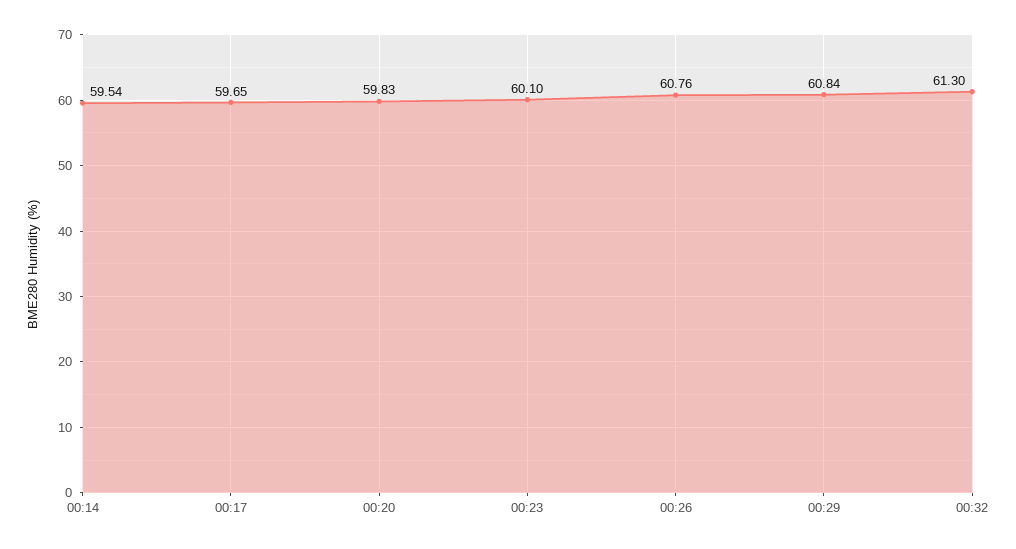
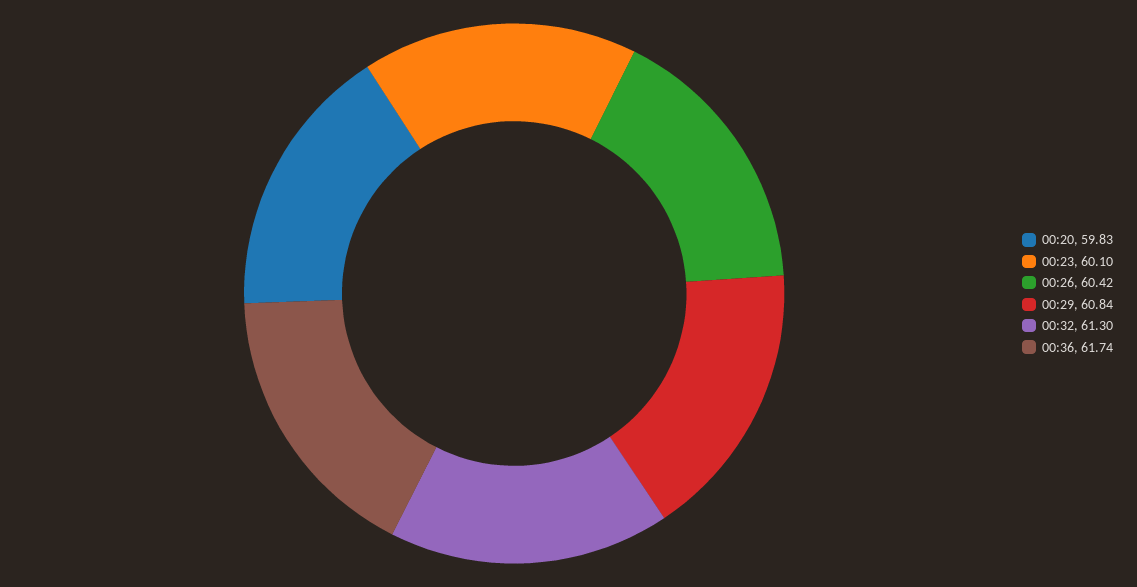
00:14: 59.54 -> none
00:17: 59.65 -> none
00:26: 60.76 -> 60.42
00:36: none -> 61.74

